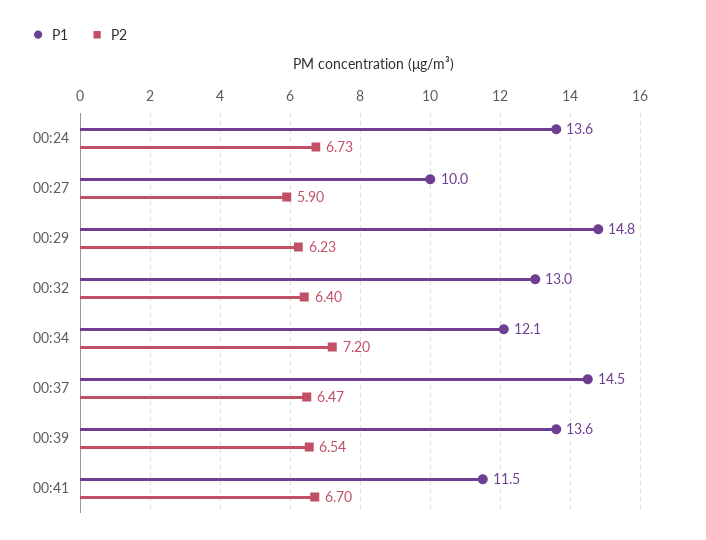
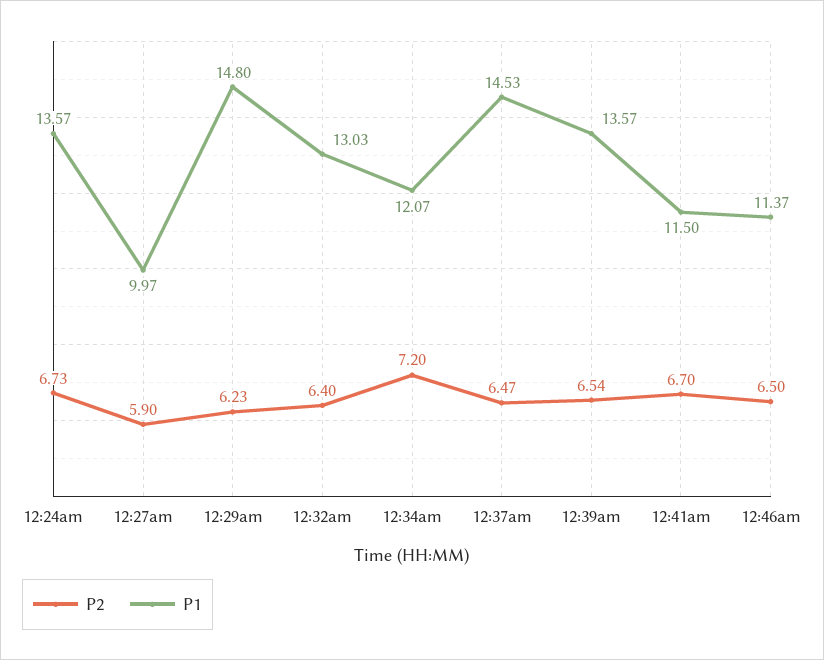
P2, 12:46am: none -> 6.5
P1, 12:46am: none -> 11.37

